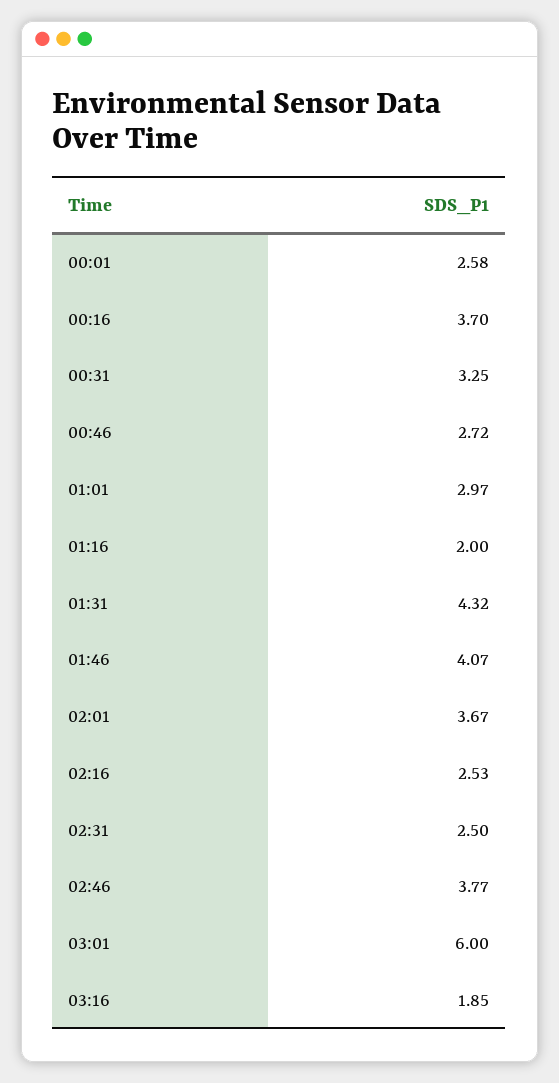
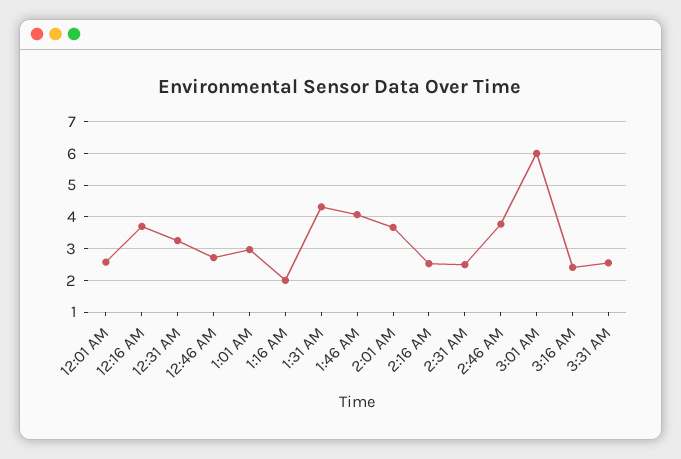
03:16: 1.85 -> 2.4
3:31 AM: none -> 2.6

